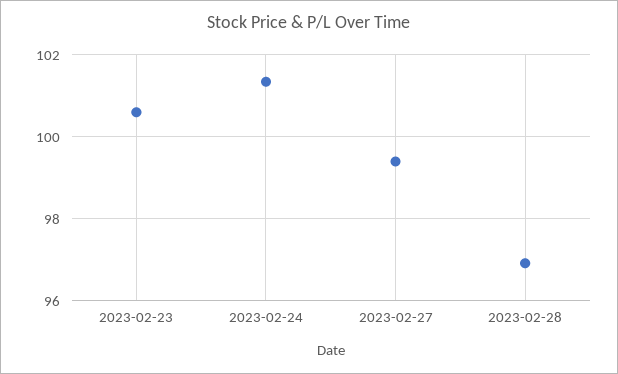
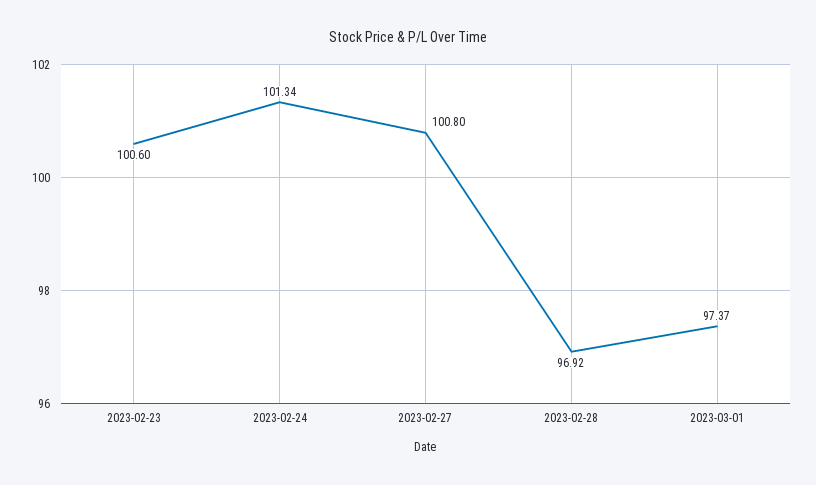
2023-02-27: 99.4 -> 100.8
2023-03-01: none -> 97.37

